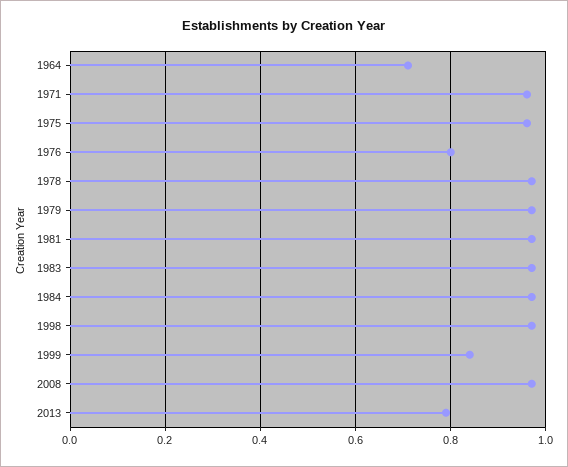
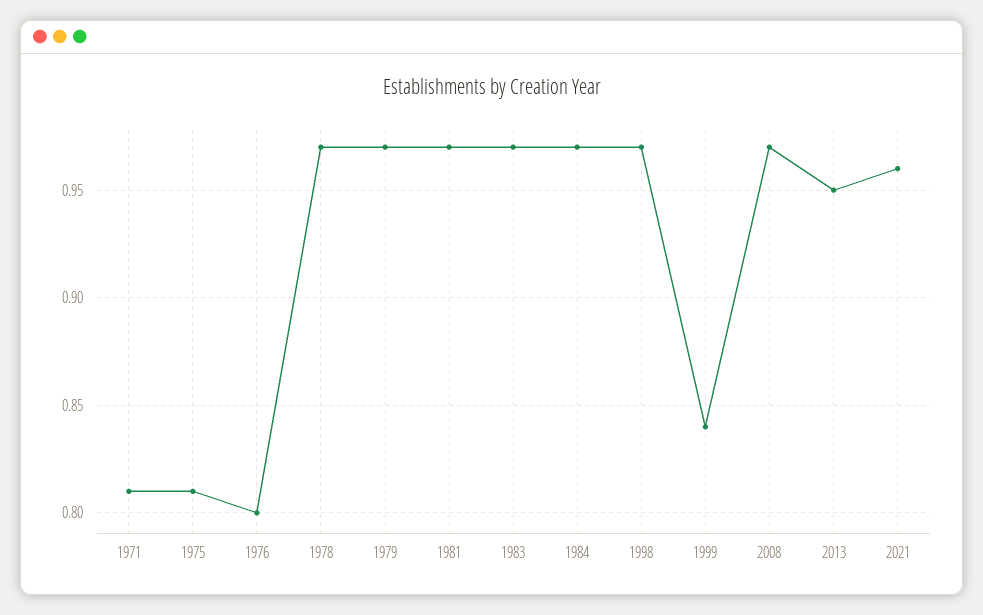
1964: 0.7 -> none
1971: 0.95 -> 0.81
1975: 0.95 -> 0.81
2013: 0.8 -> 0.95
2021: none -> 0.96

